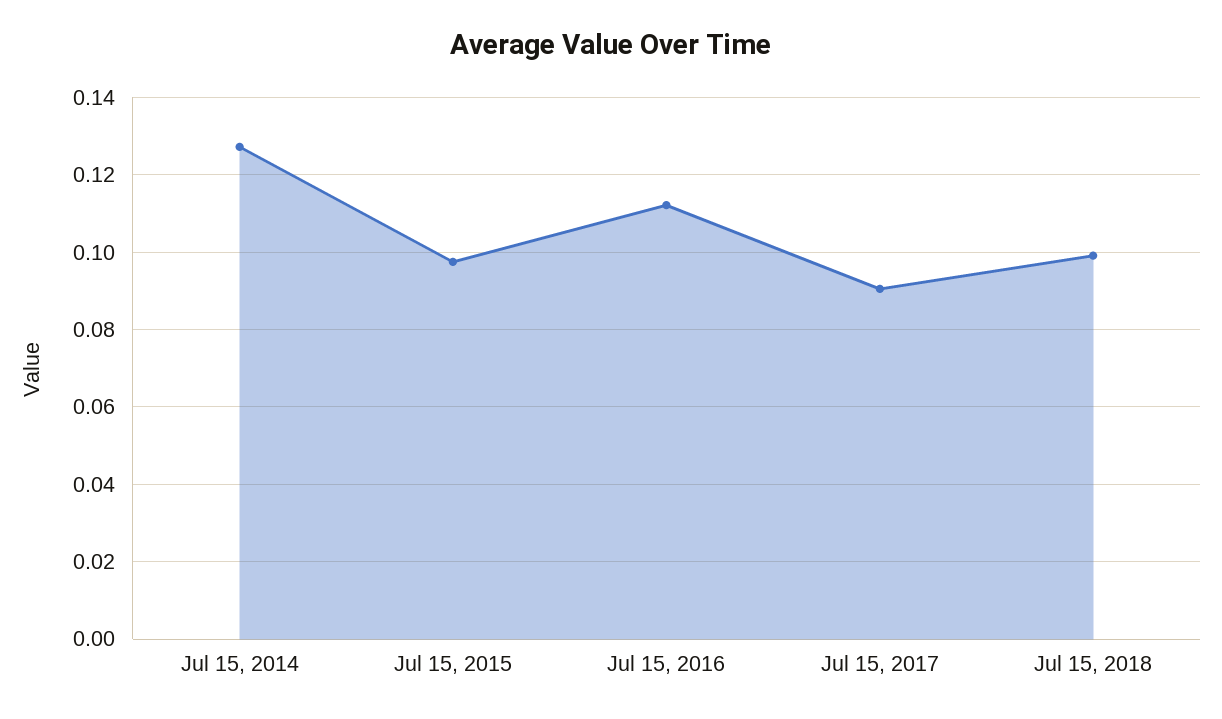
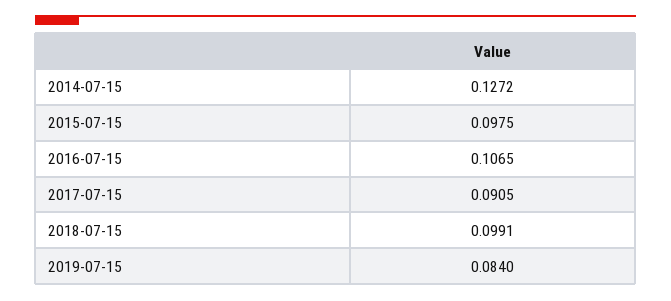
Jul 15, 2016: 0.112 -> 0.1065
2019-07-15: none -> 0.084

